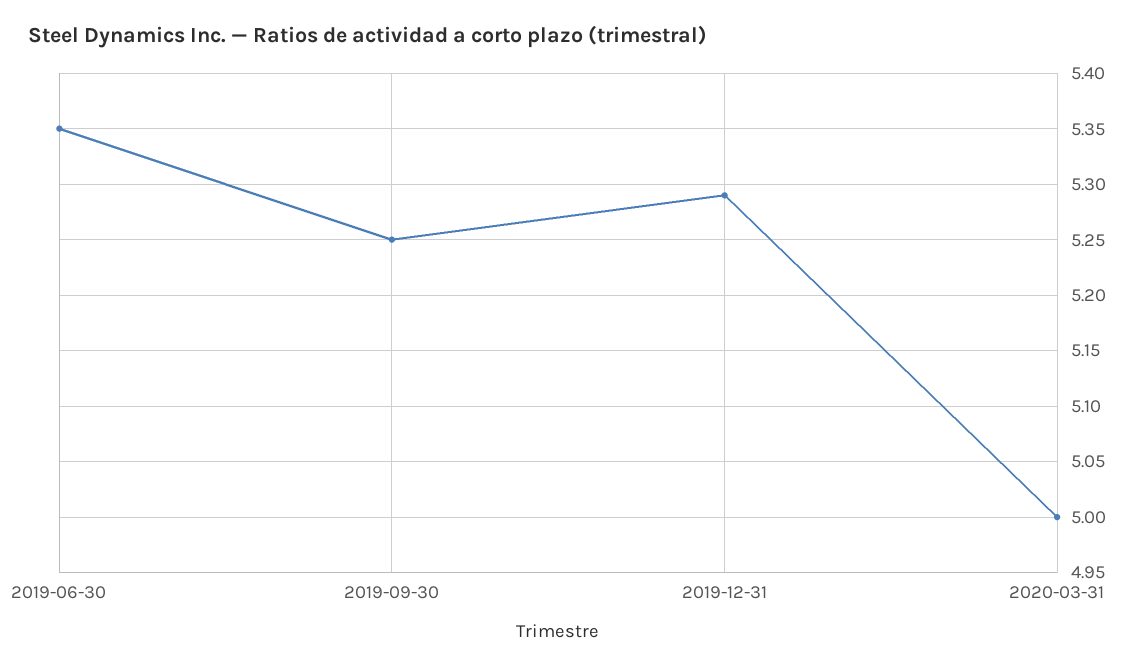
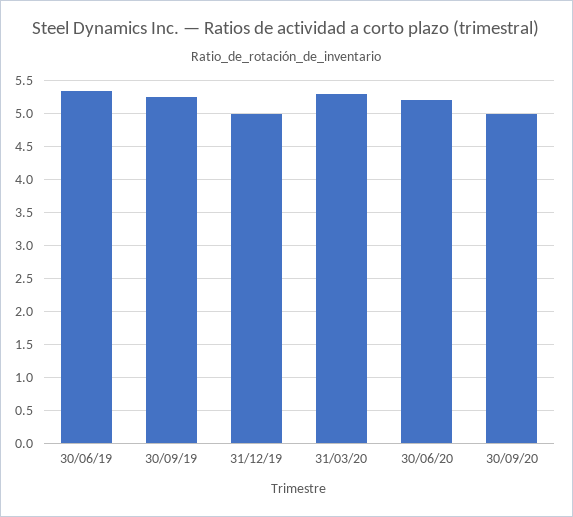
2019-12-31: 5.29 -> 5
2020-03-31: 5 -> 5.3
30/06/20: none -> 5.2
30/09/20: none -> 5

